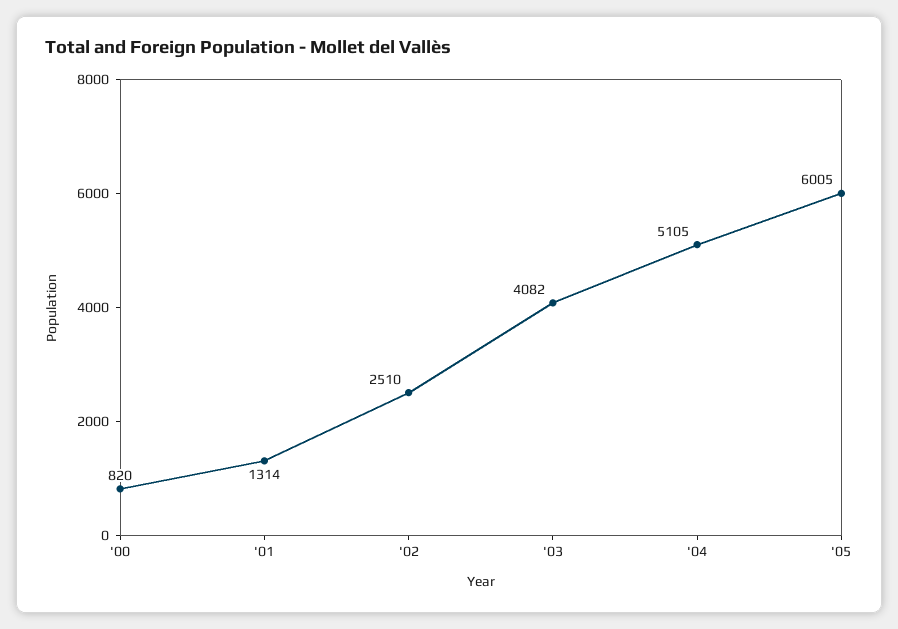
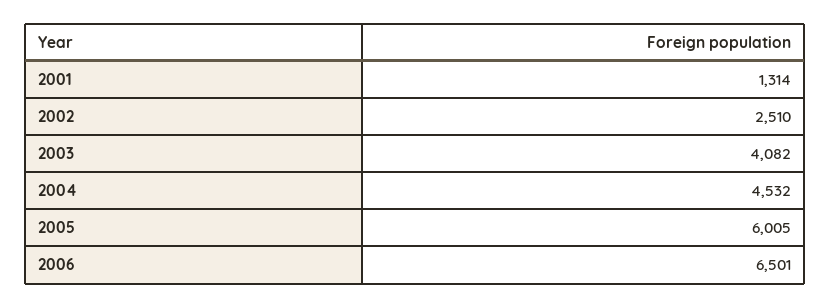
'00: 820 -> none
'04: 5105 -> 4532
2006: none -> 6501

